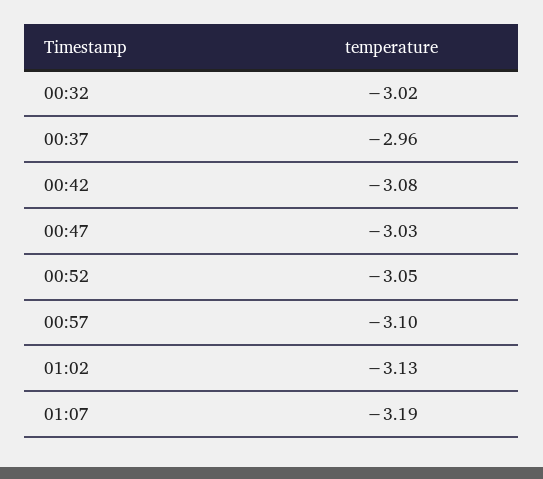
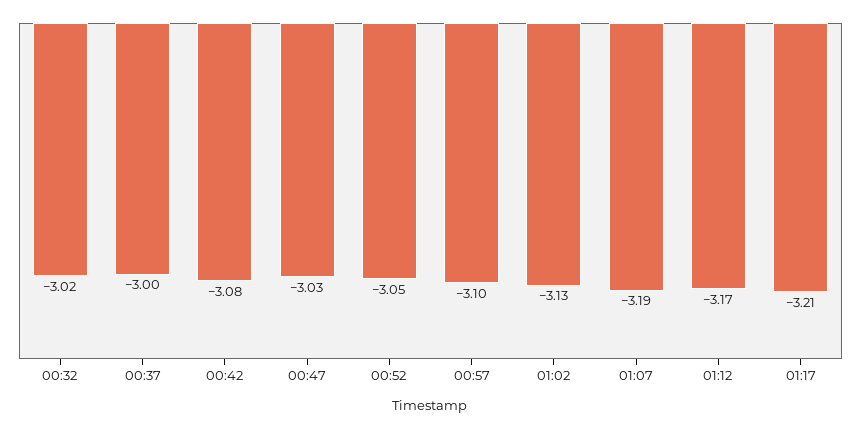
00:37: -2.96 -> -3
01:12: none -> -3.17
01:17: none -> -3.21

